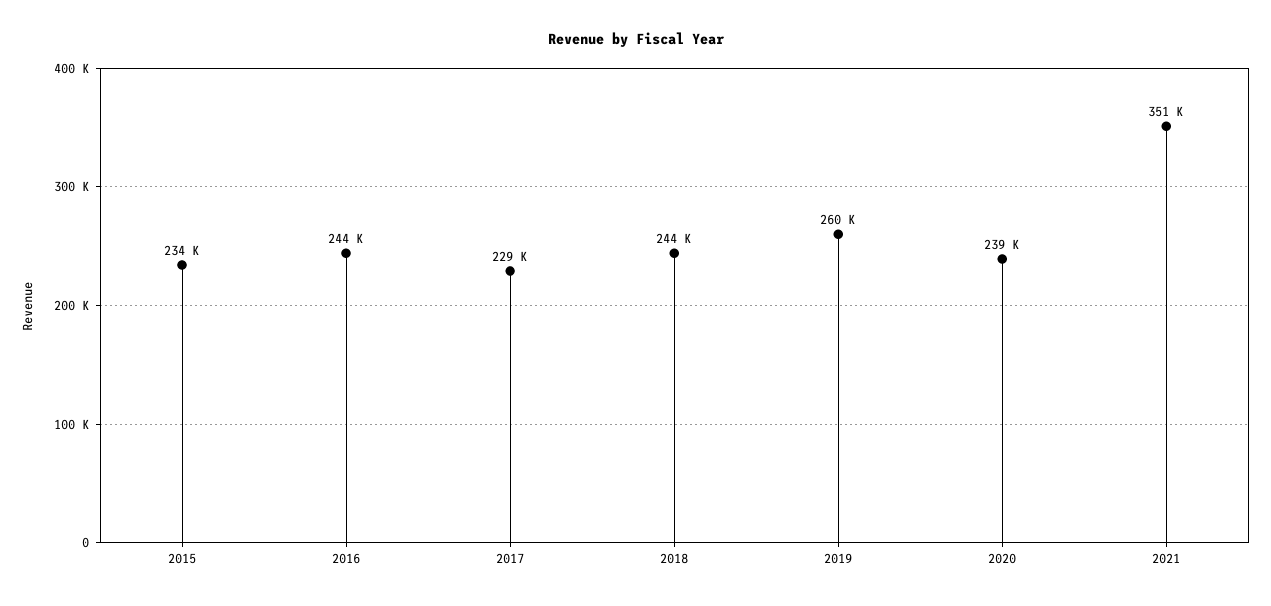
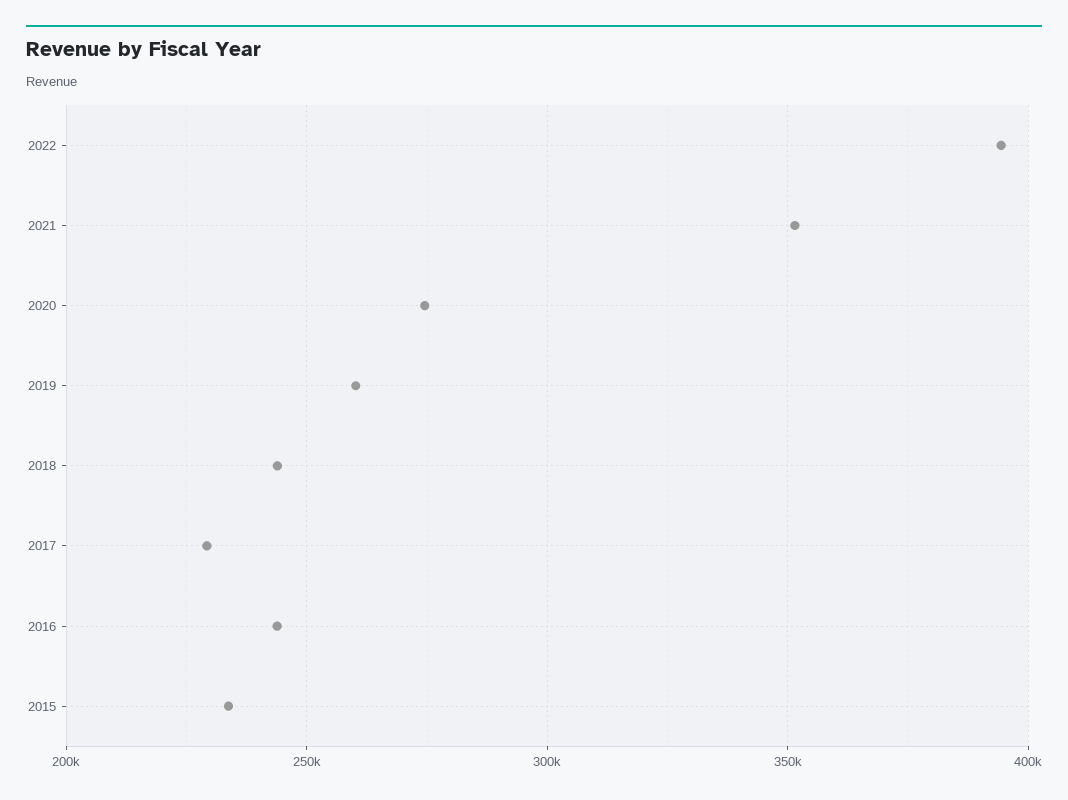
2020: 239000 -> 275000
2022: none -> 395000

